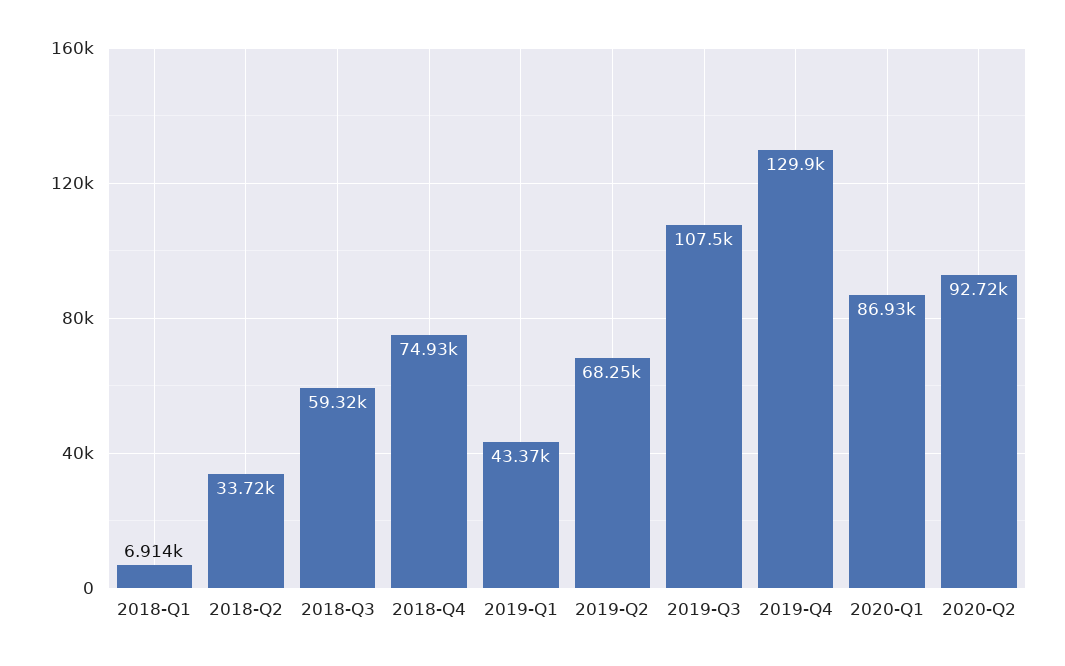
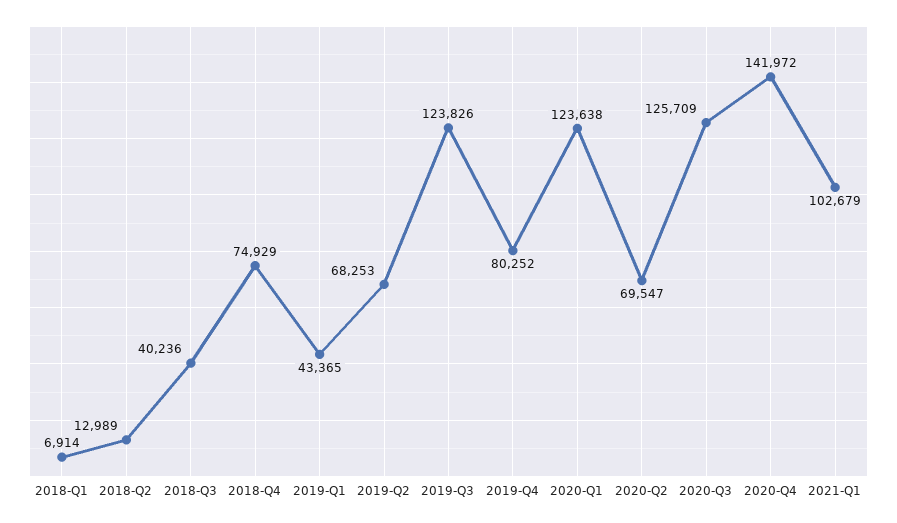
2018-Q2: 33720 -> 12989
2018-Q3: 59320 -> 40236
2019-Q3: 107500 -> 123826
2019-Q4: 129900 -> 80252
2020-Q1: 86930 -> 123638
2020-Q2: 92720 -> 69547
2020-Q3: none -> 125709
2020-Q4: none -> 141972
2021-Q1: none -> 102679

